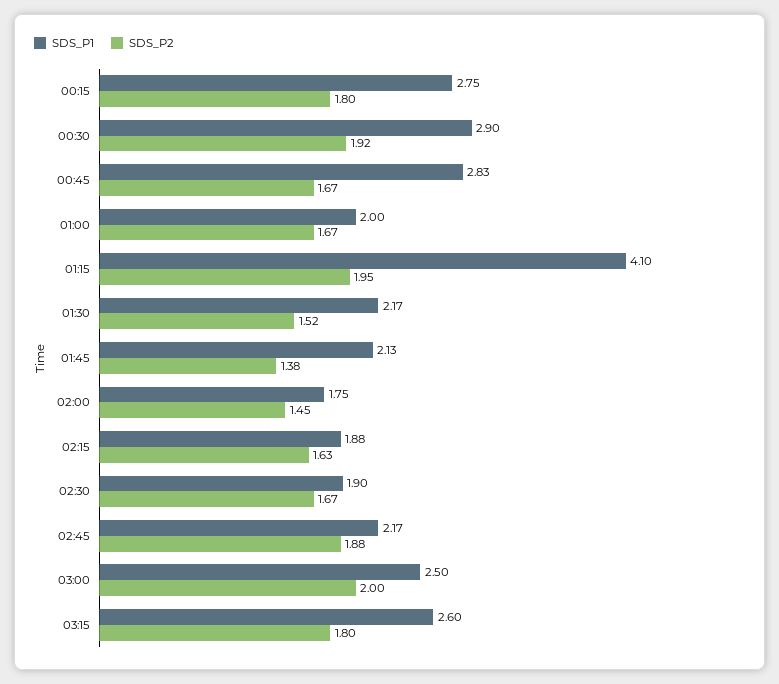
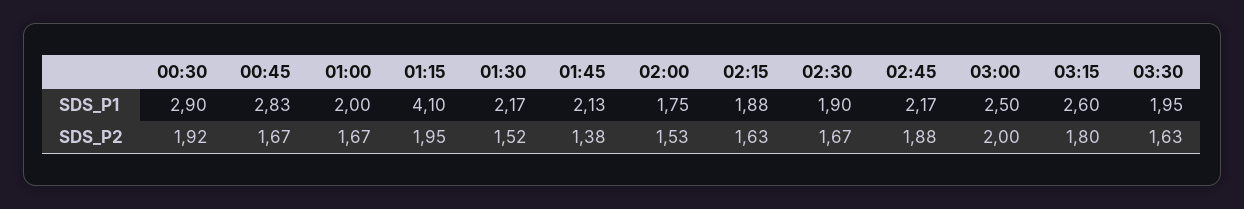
SDS_P1, 00:15: 2.75 -> none
SDS_P2, 00:15: 1.8 -> none
SDS_P2, 02:00: 1.45 -> 1.53
SDS_P1, 03:30: none -> 1.95
SDS_P2, 03:30: none -> 1.63

